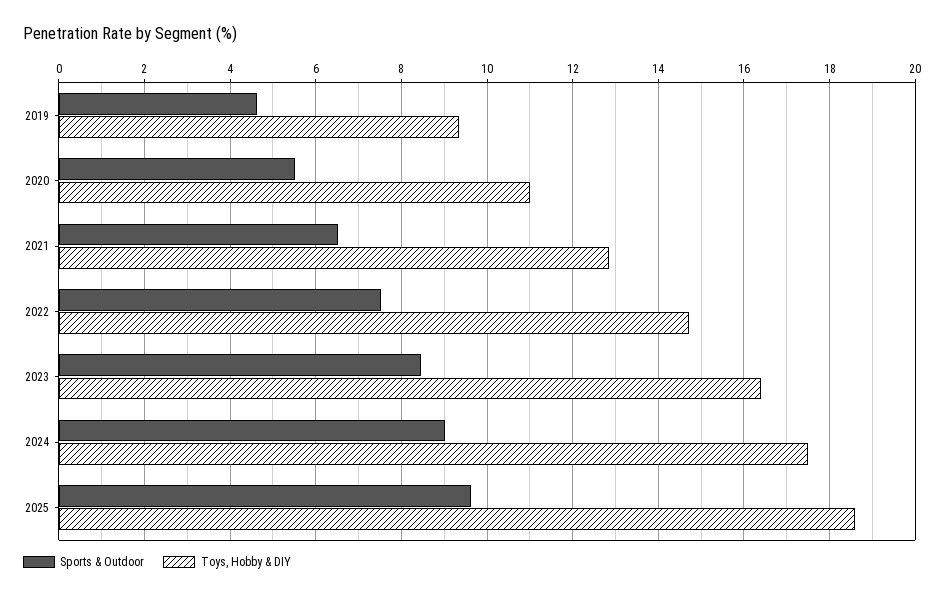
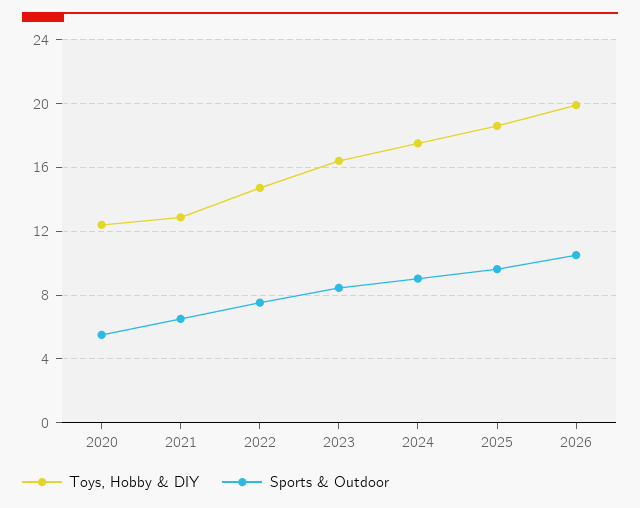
Sports & Outdoor, 2019: 4.6 -> none
Toys, Hobby & DIY, 2019: 9.4 -> none
Toys, Hobby & DIY, 2020: 11 -> 12.5
Toys, Hobby & DIY, 2026: none -> 20
Sports & Outdoor, 2026: none -> 10.5

